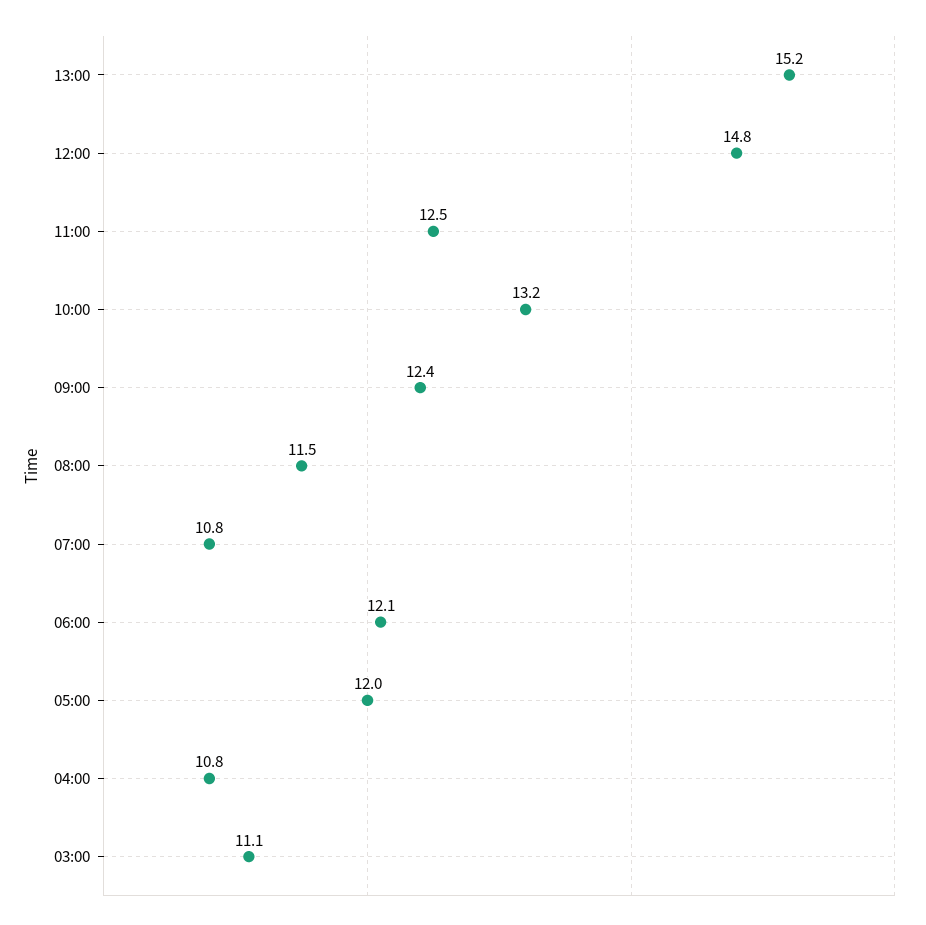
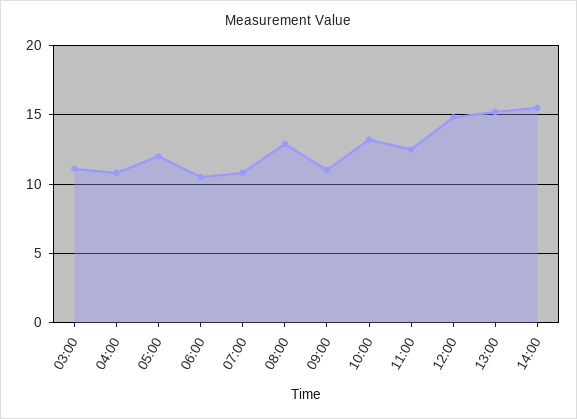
09:00: 12.4 -> 11
08:00: 11.5 -> 13
06:00: 12.1 -> 10.5
14:00: none -> 15.5

